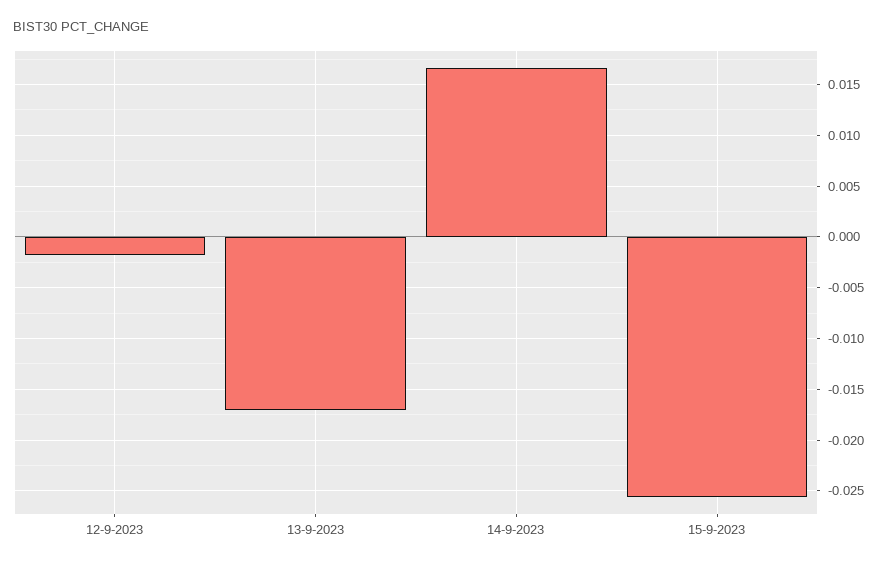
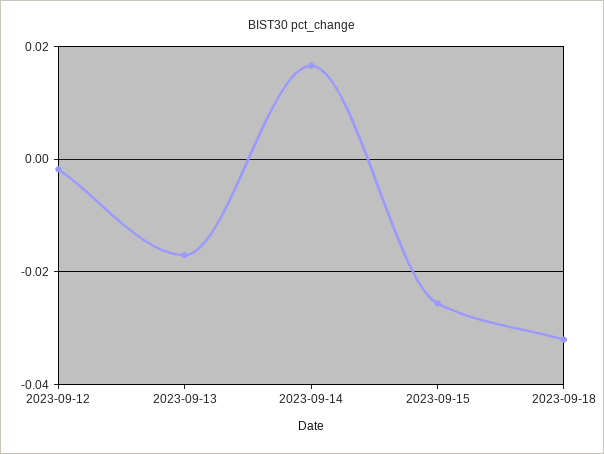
2023-09-18: none -> -0.032

